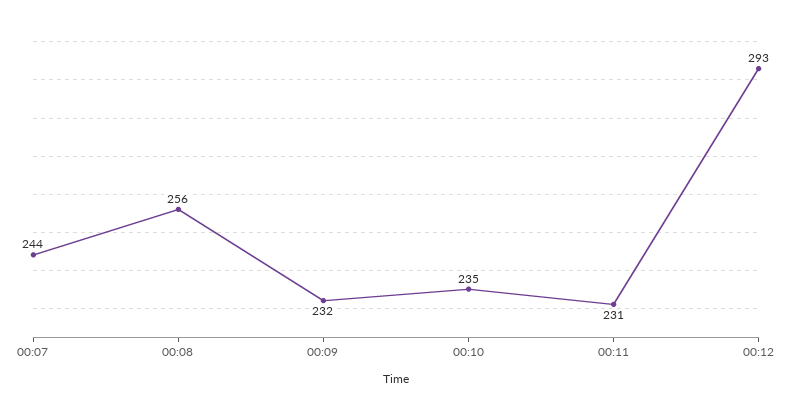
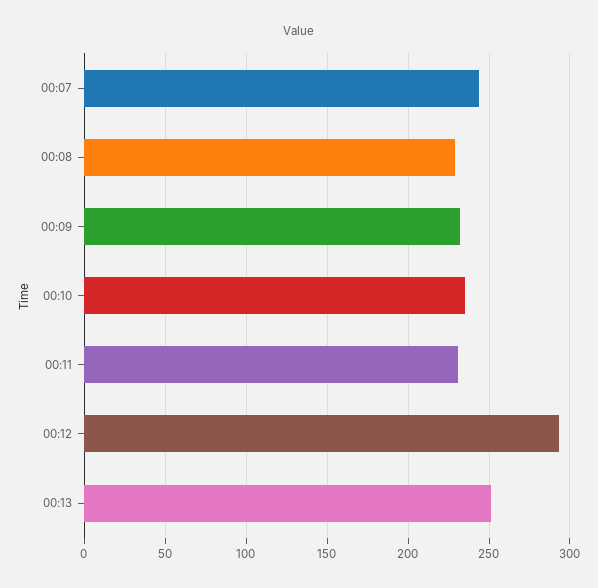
00:08: 256 -> 230
00:13: none -> 250

